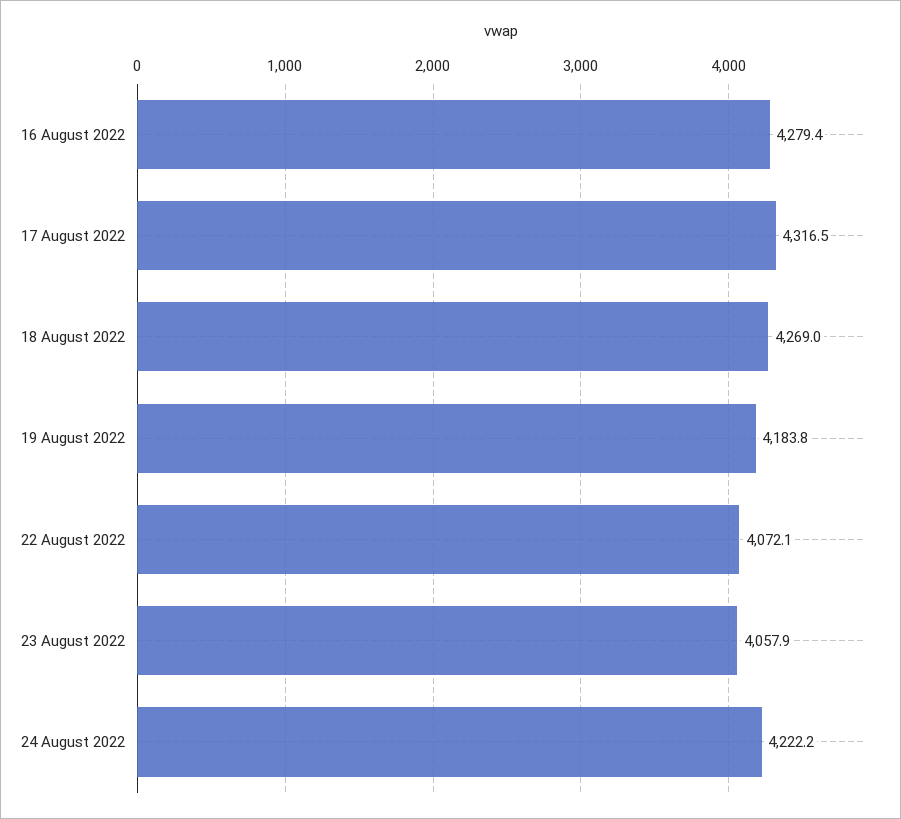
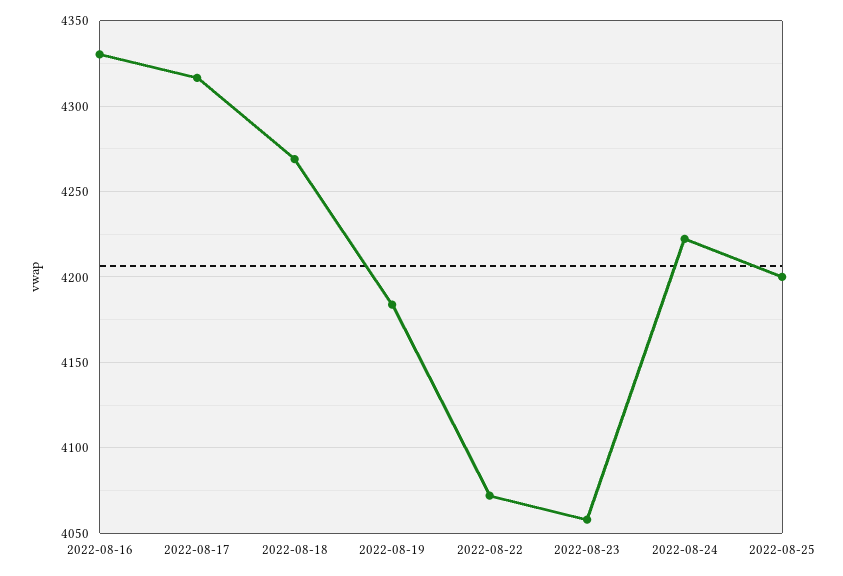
16 August 2022: 4279.4 -> 4330
2022-08-25: none -> 4200

